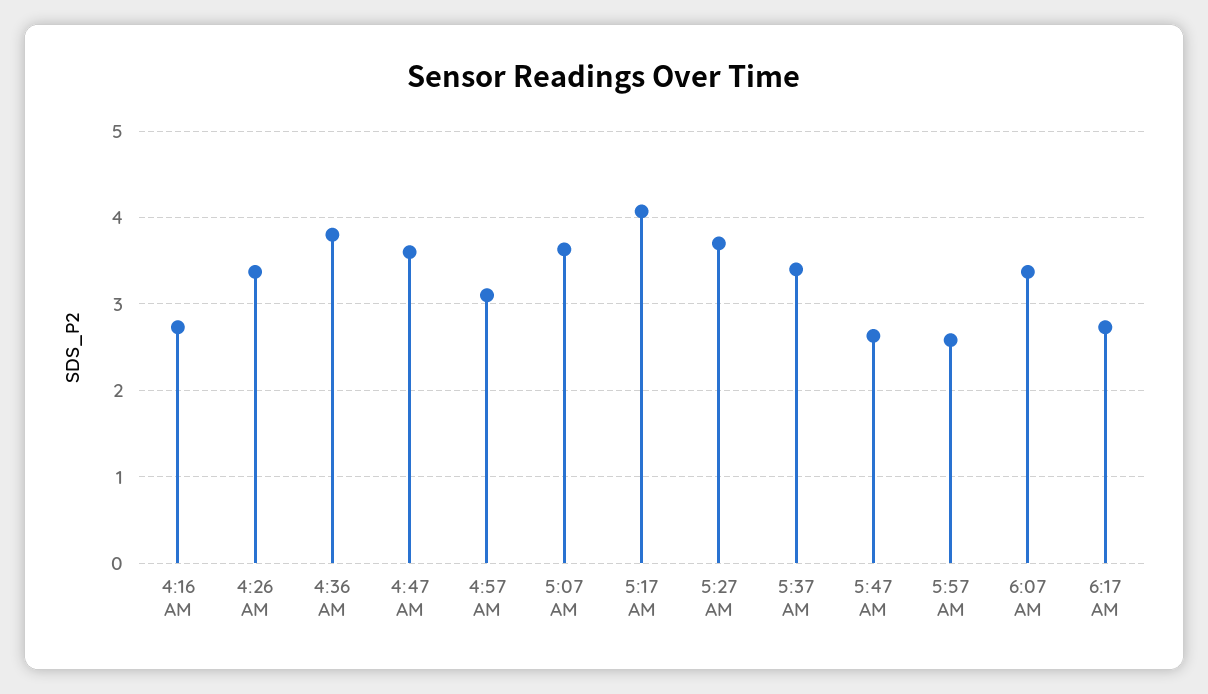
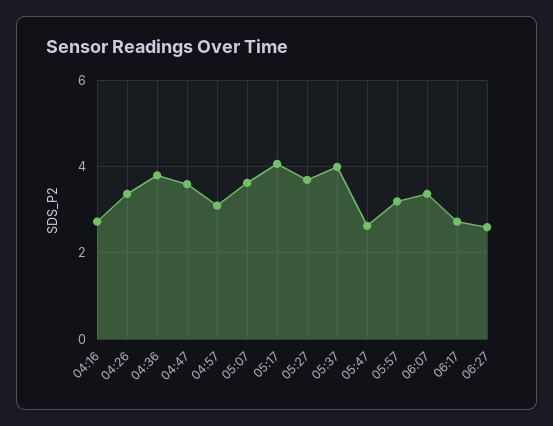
5:37 AM: 3.4 -> 4
5:57 AM: 2.6 -> 3.2
06:27: none -> 2.6

